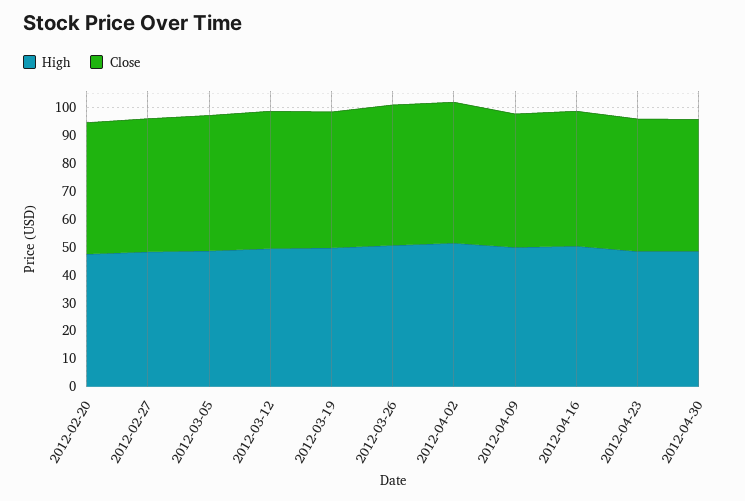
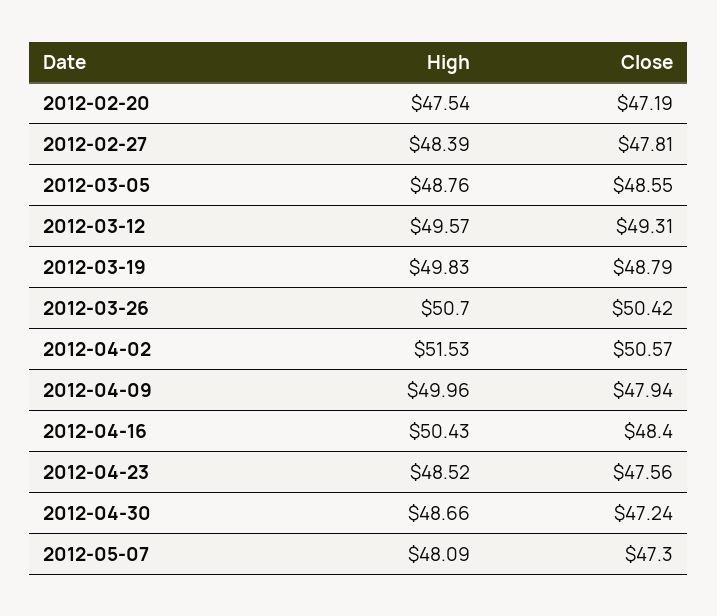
High, 2012-05-07: none -> 48.09
Close, 2012-05-07: none -> 47.3

